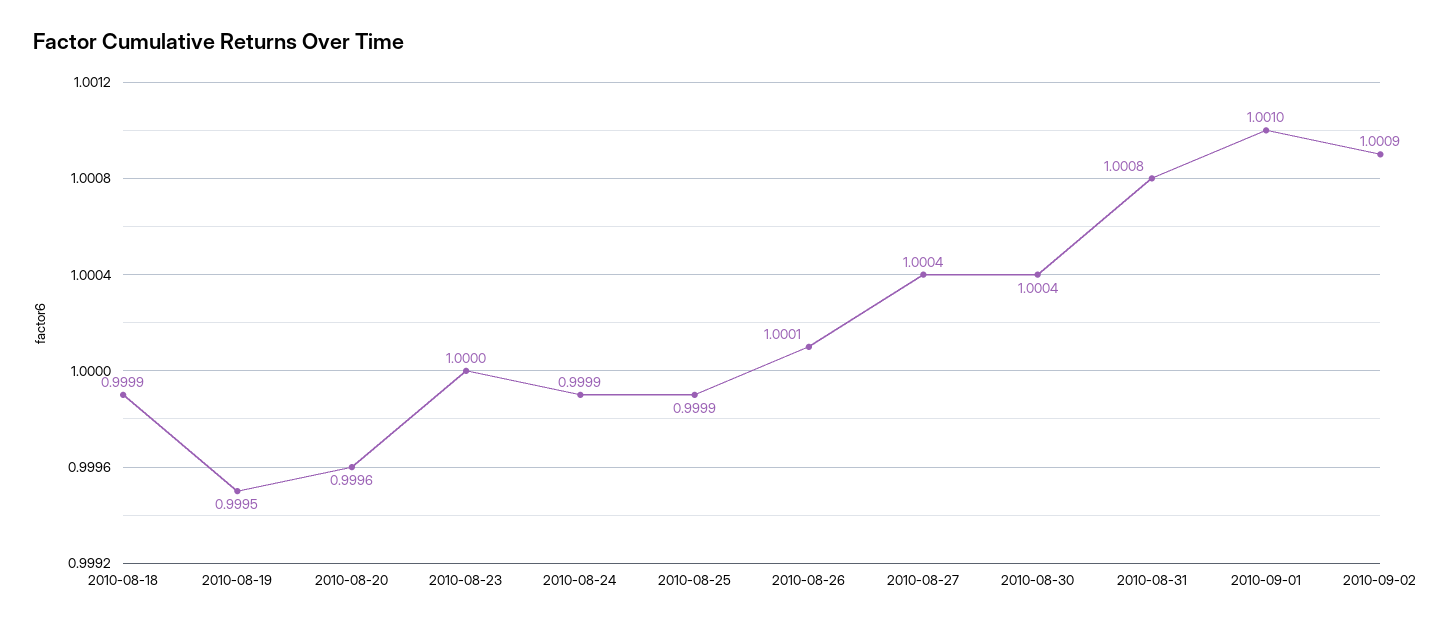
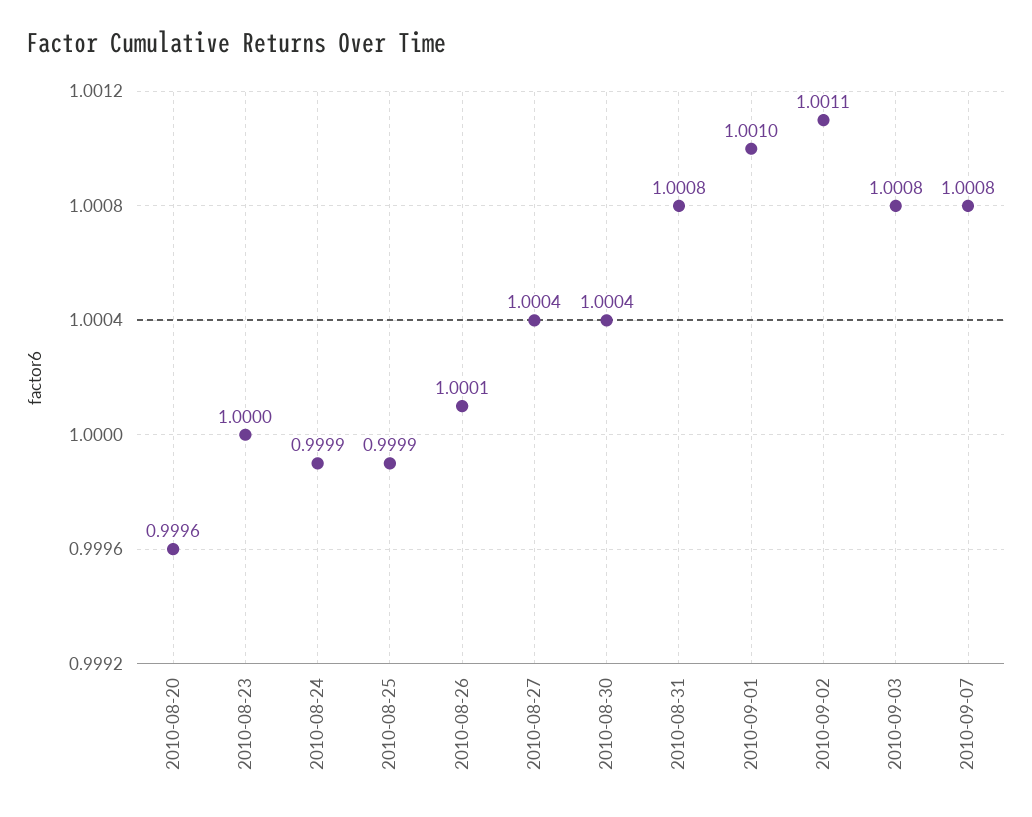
2010-08-18: 0.9999 -> none
2010-08-19: 0.9995 -> none
2010-09-02: 1.0009 -> 1.0011
2010-09-03: none -> 1.0008
2010-09-07: none -> 1.0008

